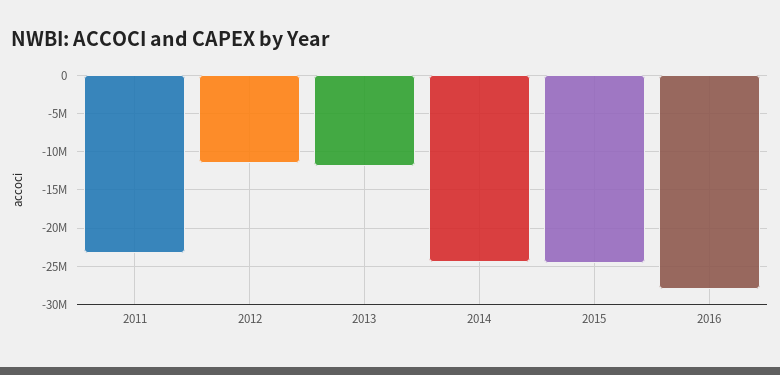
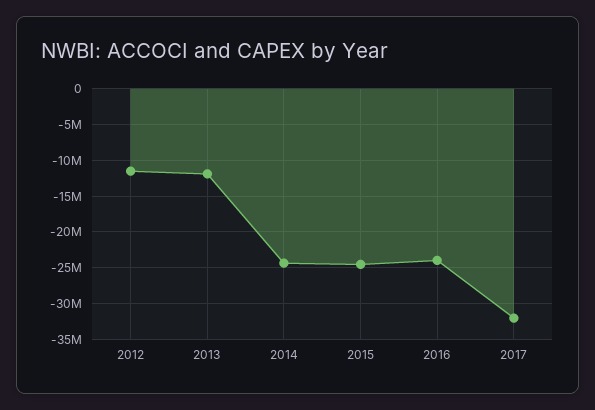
2011: -23000000 -> none
2016: -28000000 -> -24000000
2017: none -> -32000000

